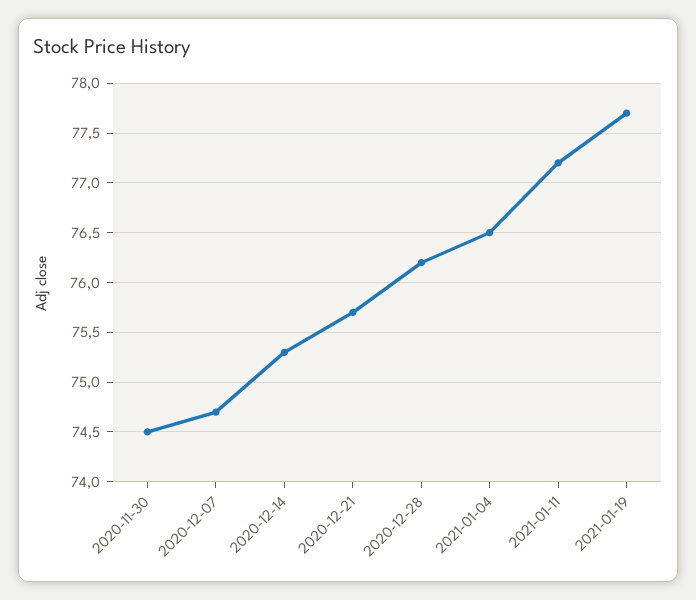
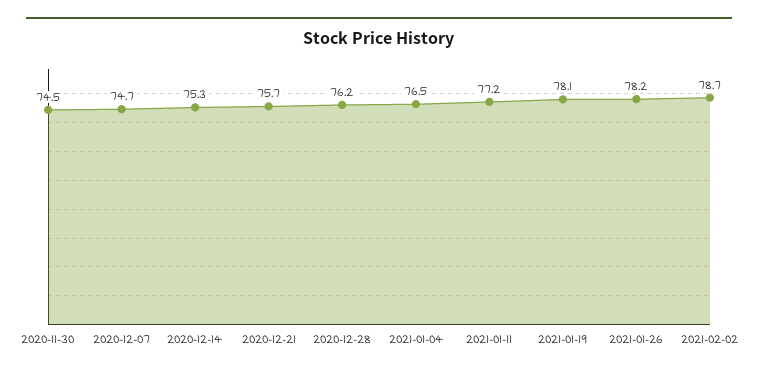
2021-01-19: 77.7 -> 78.1
2021-01-26: none -> 78.2
2021-02-02: none -> 78.7

